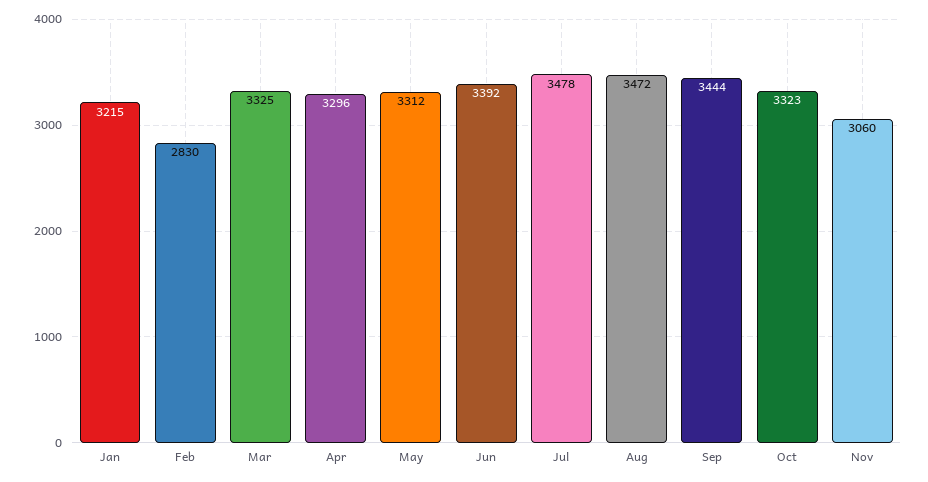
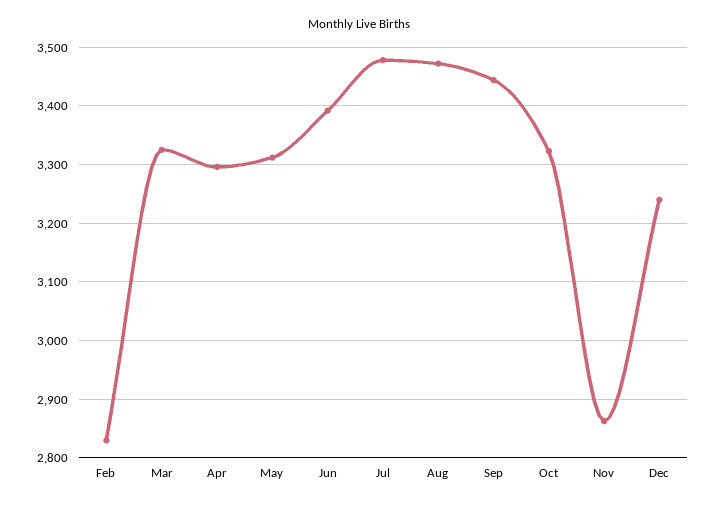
Jan: 3215 -> none
Nov: 3060 -> 2860
Dec: none -> 3240

